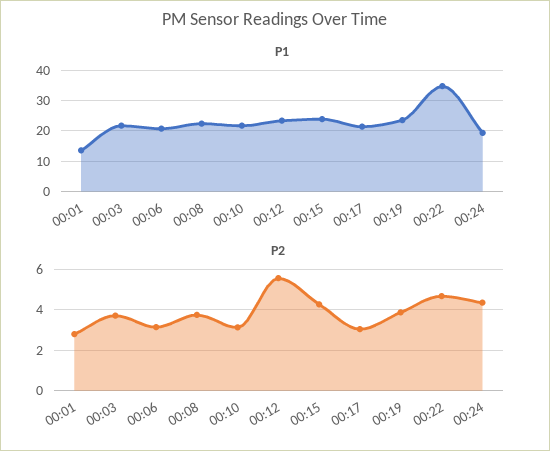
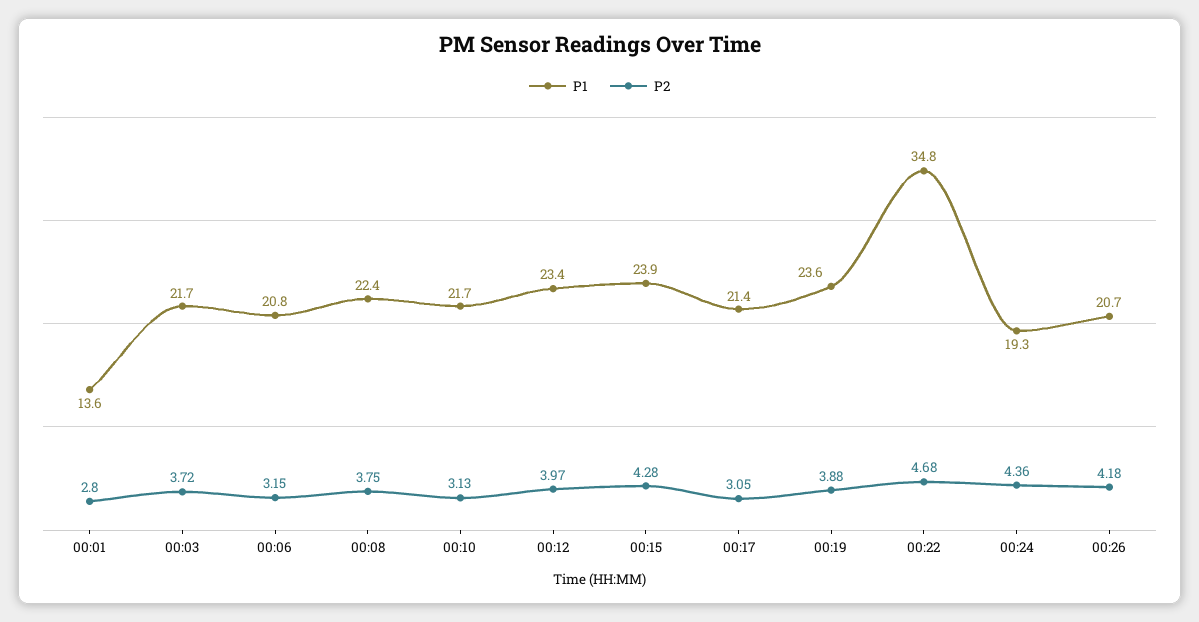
P2, 00:12: 5.5 -> 3.97
P1, 00:26: none -> 20.7
P2, 00:26: none -> 4.18

